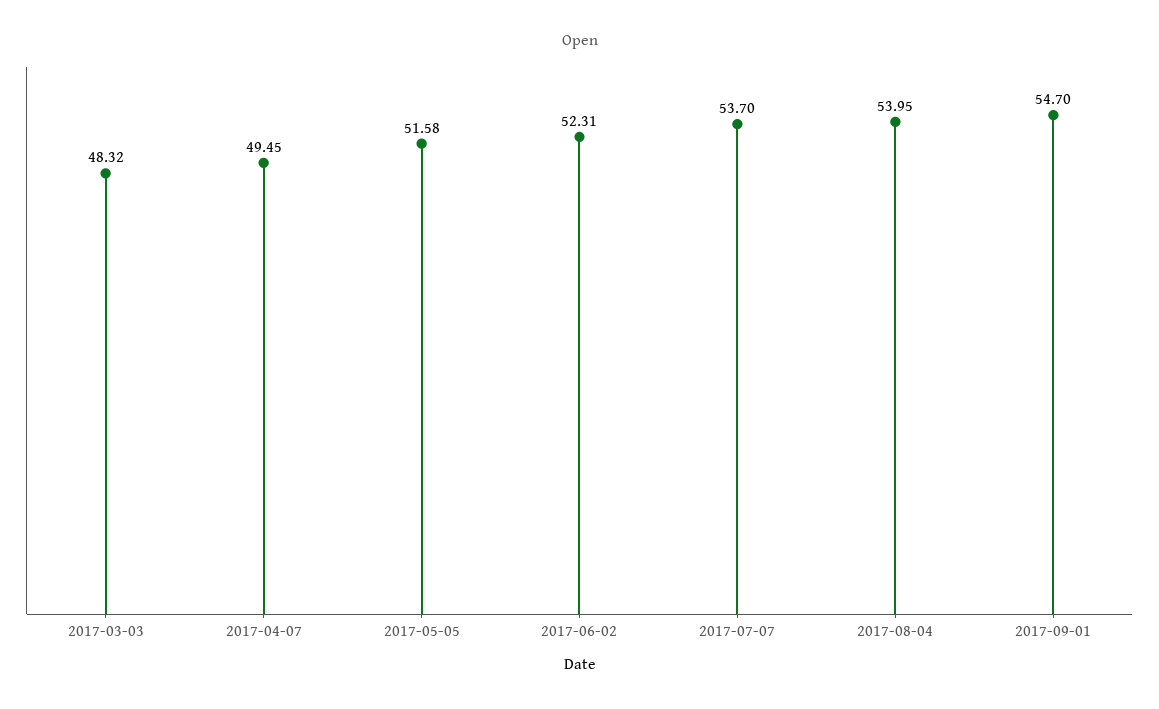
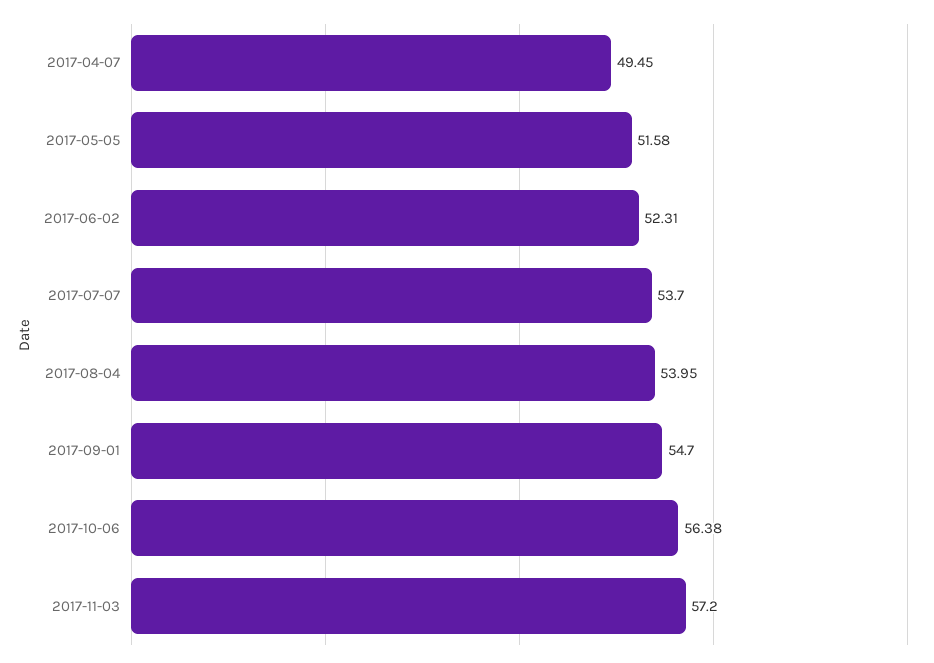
2017-03-03: 48.32 -> none
2017-10-06: none -> 56.38
2017-11-03: none -> 57.2

